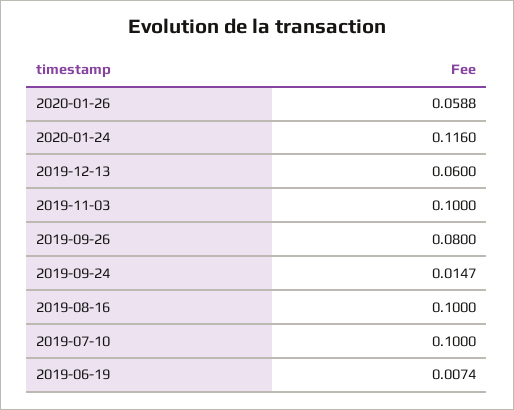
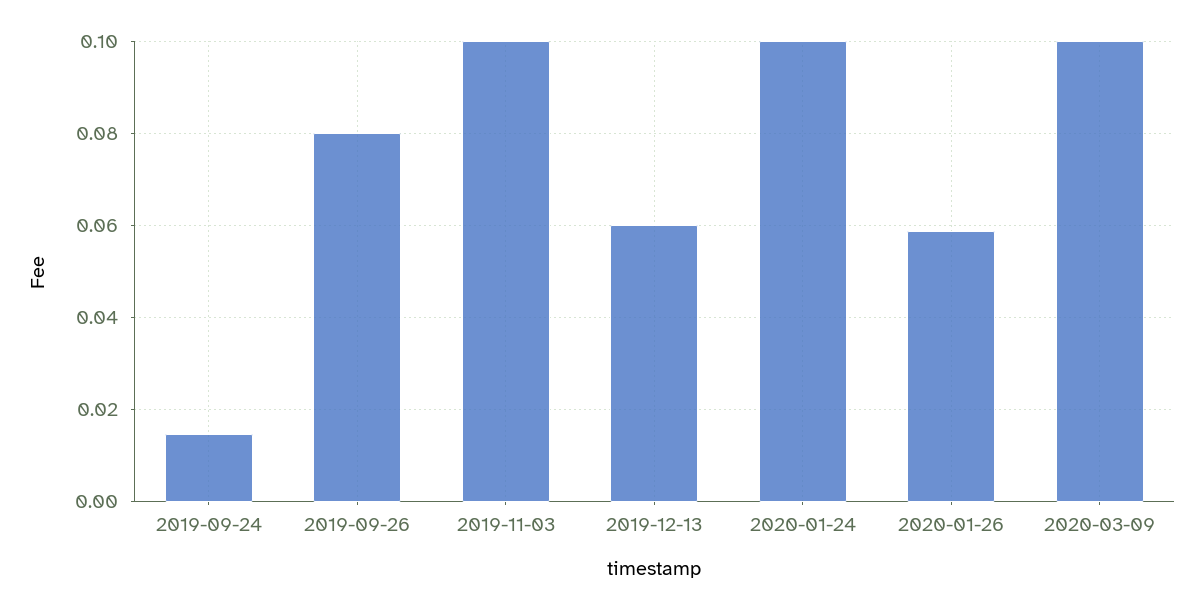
2020-01-24: 0.116 -> 0.1
2019-08-16: 0.1 -> none
2019-07-10: 0.1 -> none
2019-06-19: 0.0074 -> none
2020-03-09: none -> 0.1

